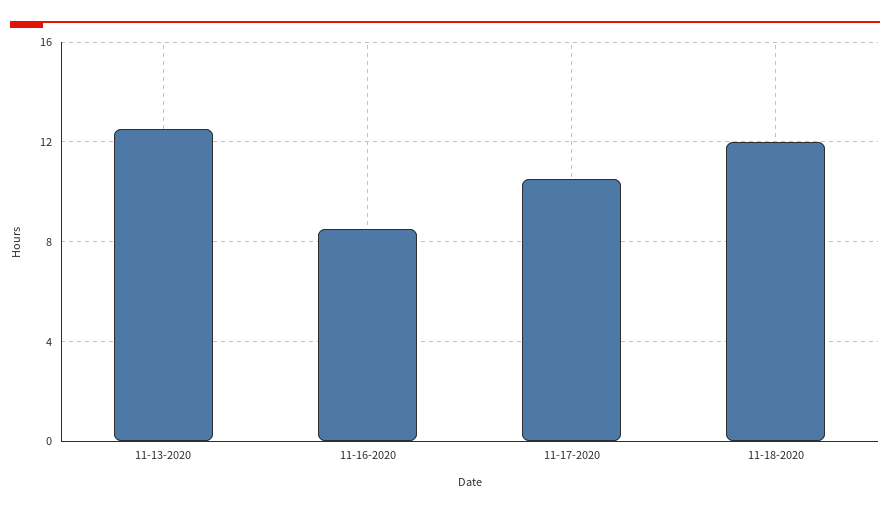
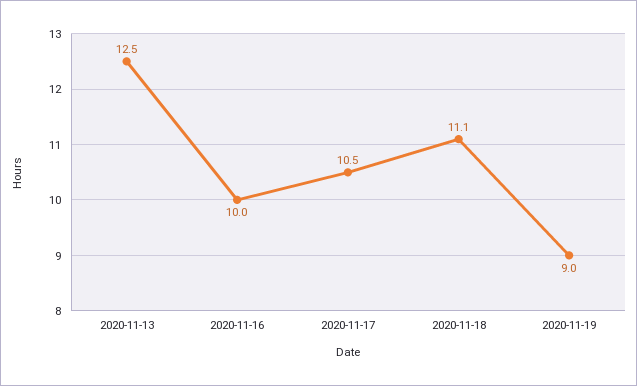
11-16-2020: 8.5 -> 10
11-18-2020: 12 -> 11.1
2020-11-19: none -> 9

